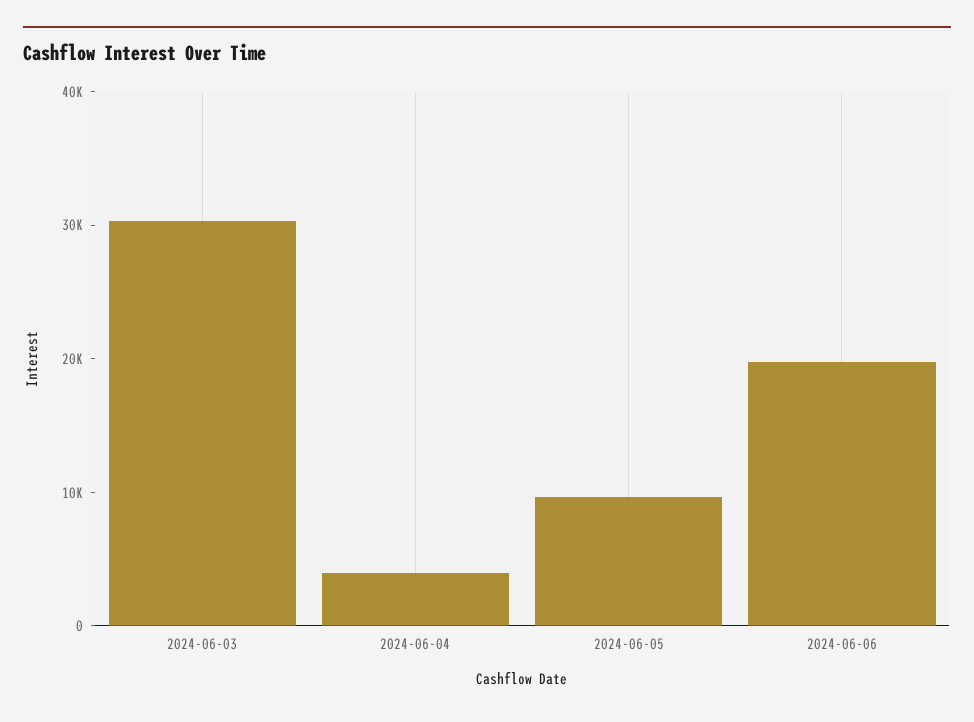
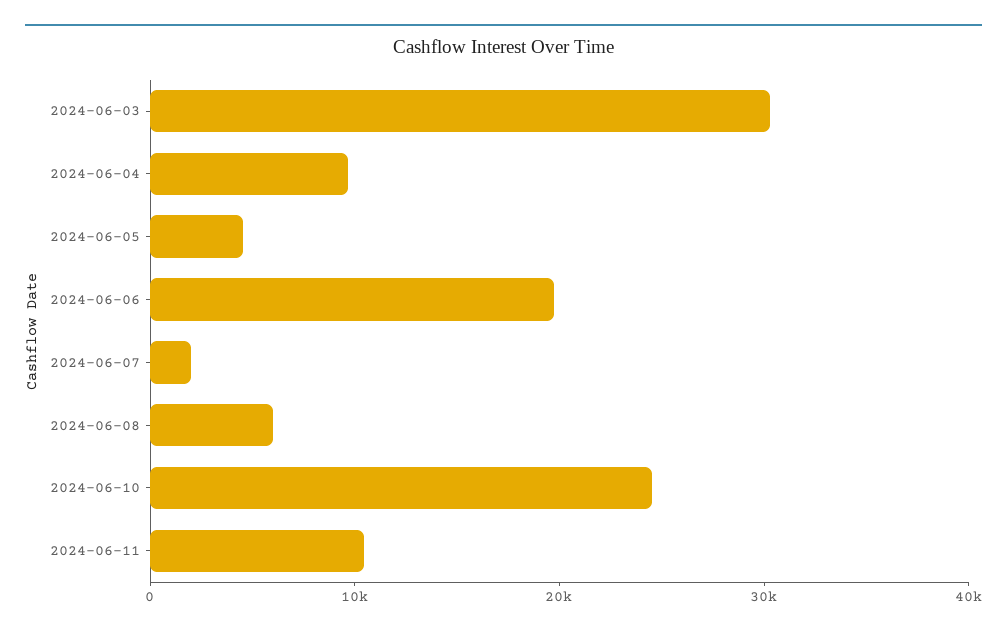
2024-06-04: 4000 -> 10000
2024-06-05: 10000 -> 4000
2024-06-07: none -> 2000
2024-06-08: none -> 6000
2024-06-10: none -> 24000
2024-06-11: none -> 10000

